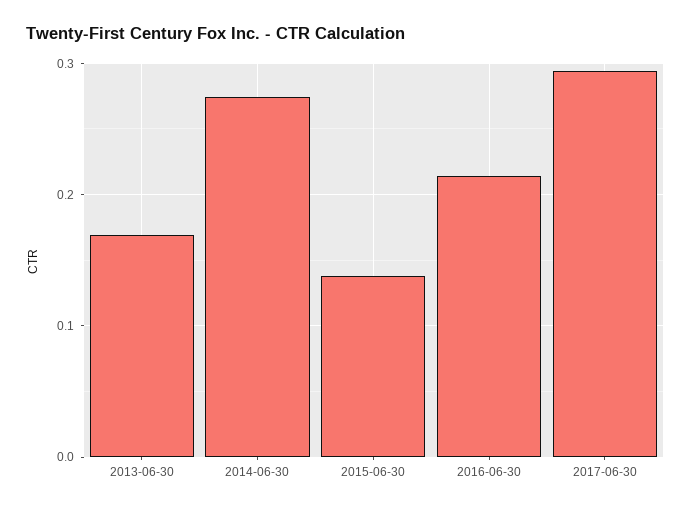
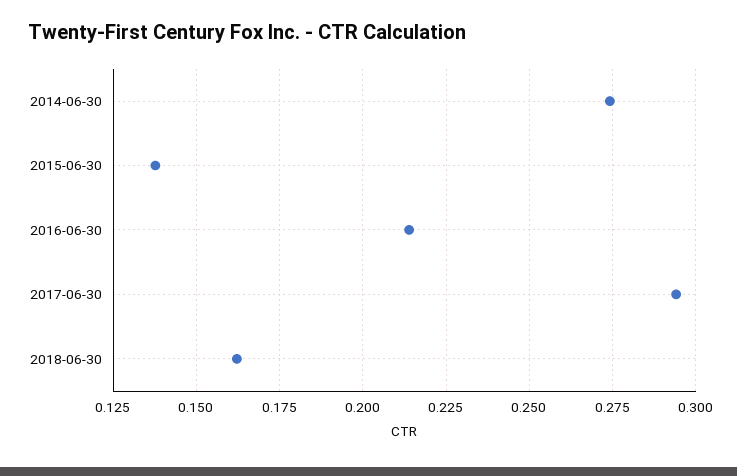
2013-06-30: 0.17 -> none
2018-06-30: none -> 0.1625

